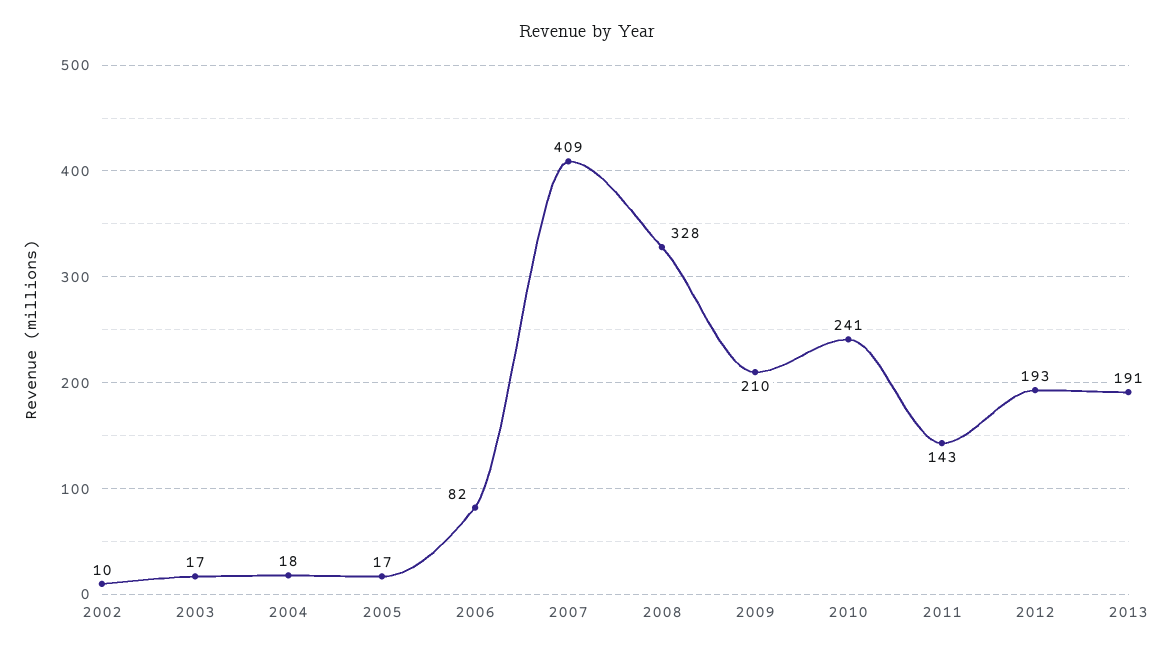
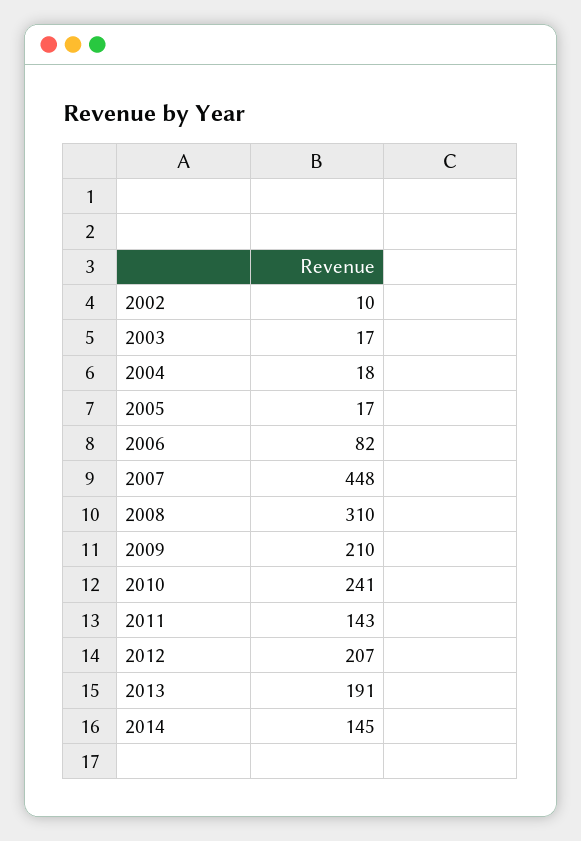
2007: 409 -> 448
2008: 328 -> 310
2012: 193 -> 207
2014: none -> 145

